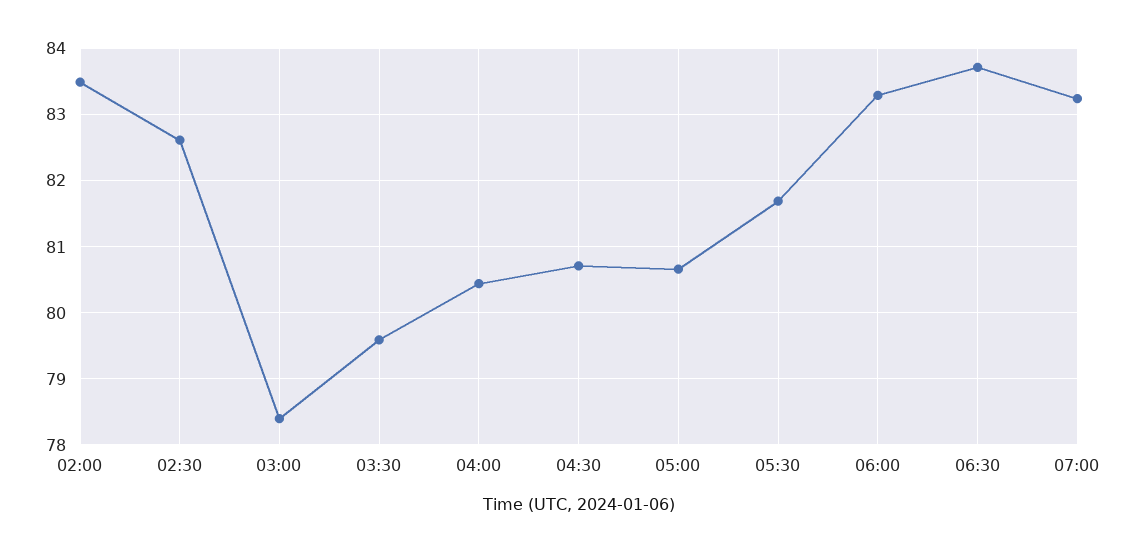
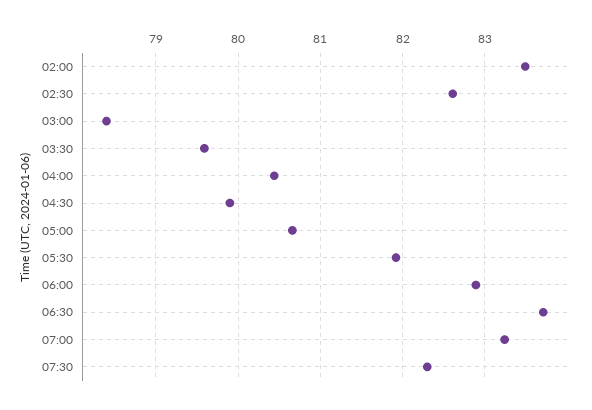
04:30: 80.7 -> 79.9
05:30: 81.7 -> 81.9
06:00: 83.3 -> 82.9
07:30: none -> 82.3

